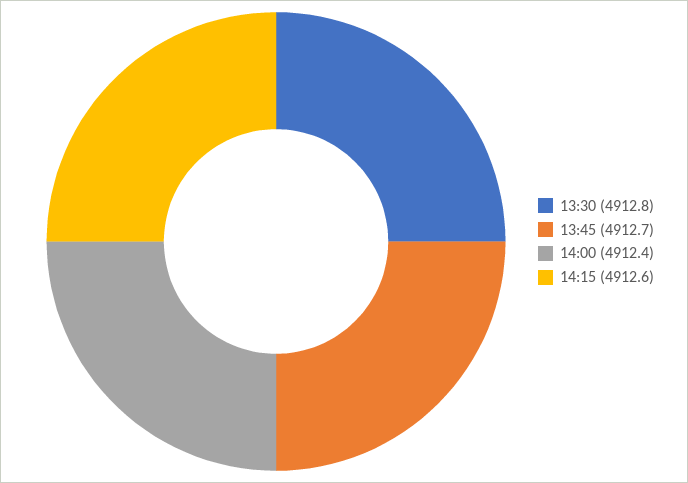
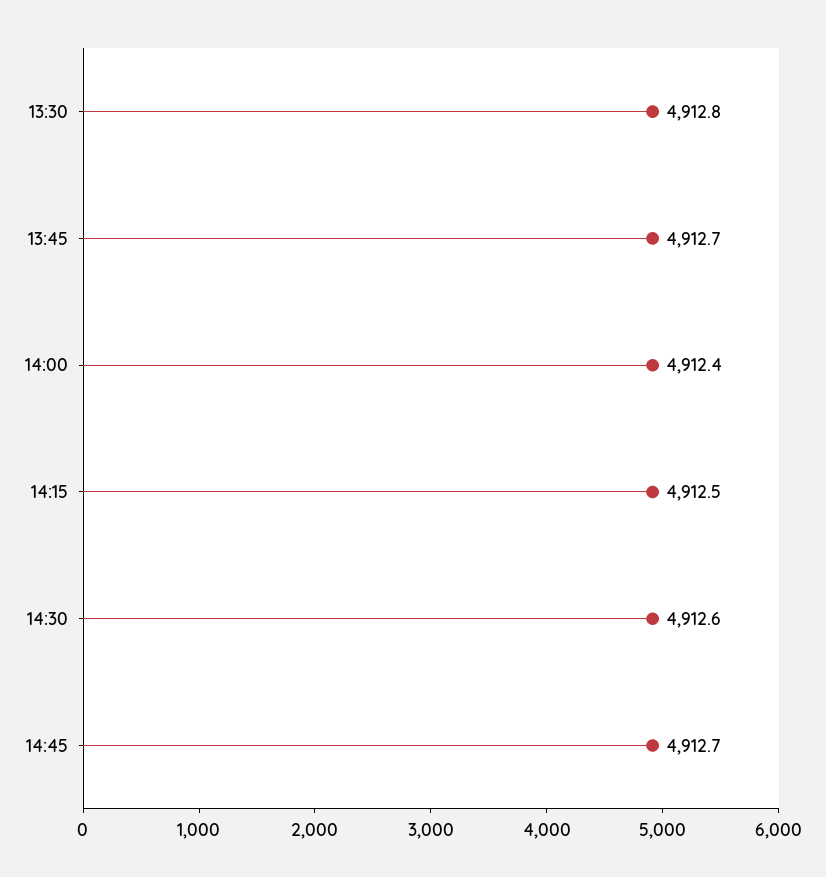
14:15: 4912.6 -> 4912.5
14:30: none -> 4912.6
14:45: none -> 4912.7

